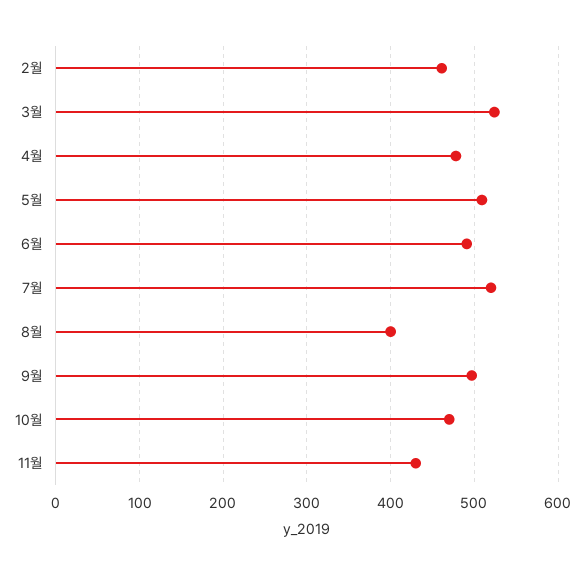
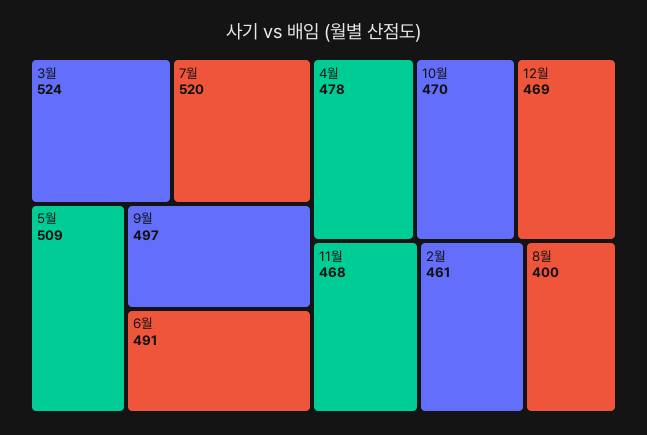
11월: 430 -> 468
12월: none -> 469

